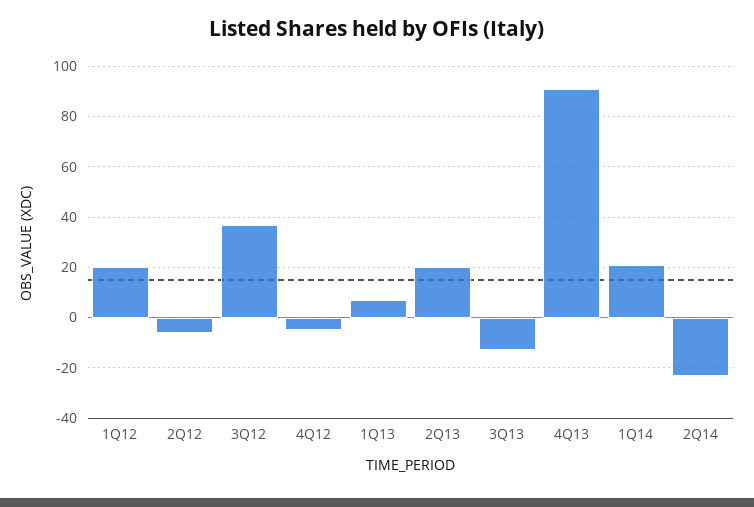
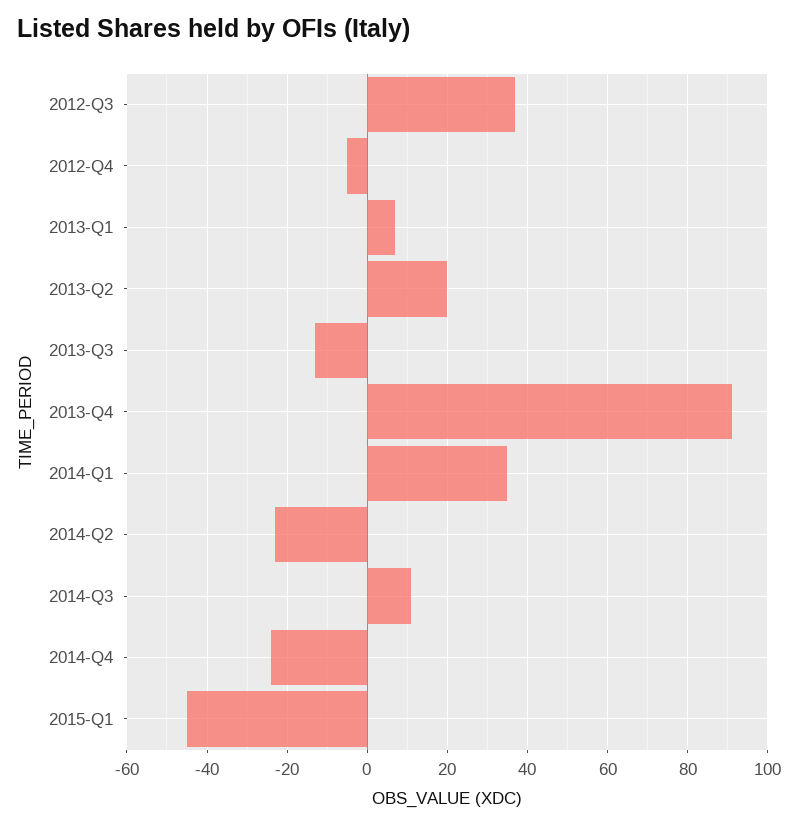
1Q12: 20 -> none
2Q12: -5 -> none
1Q14: 20 -> 35
2014-Q3: none -> 10
2014-Q4: none -> -25
2015-Q1: none -> -45

